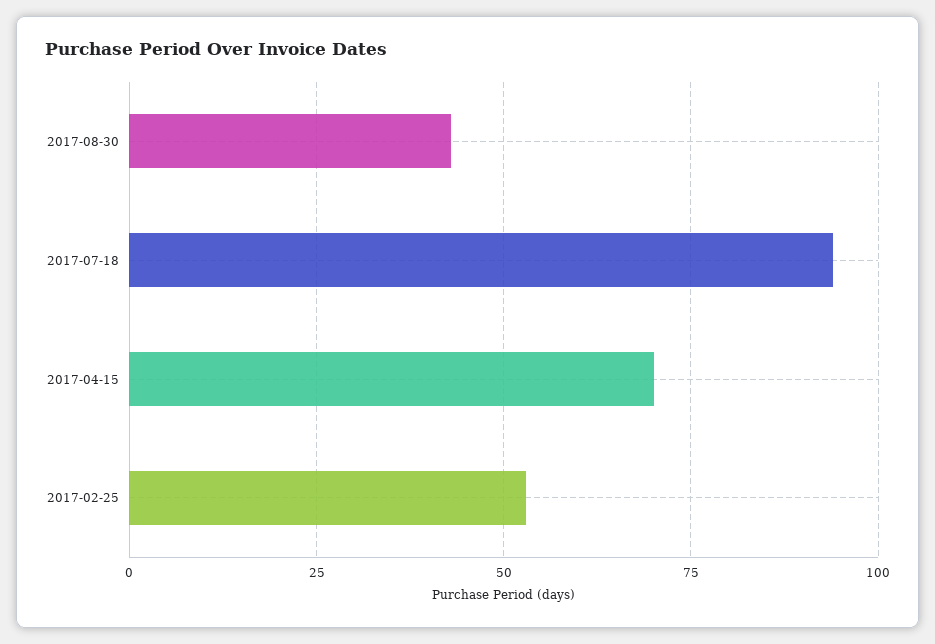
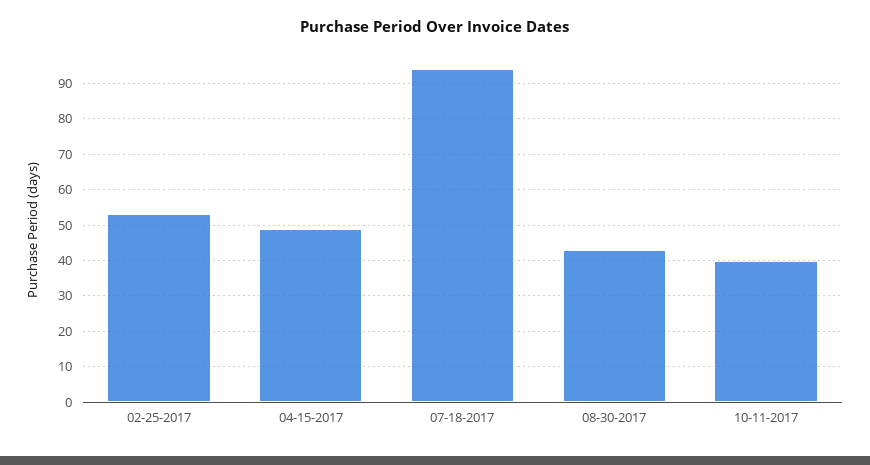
2017-04-15: 70 -> 50
10-11-2017: none -> 40

